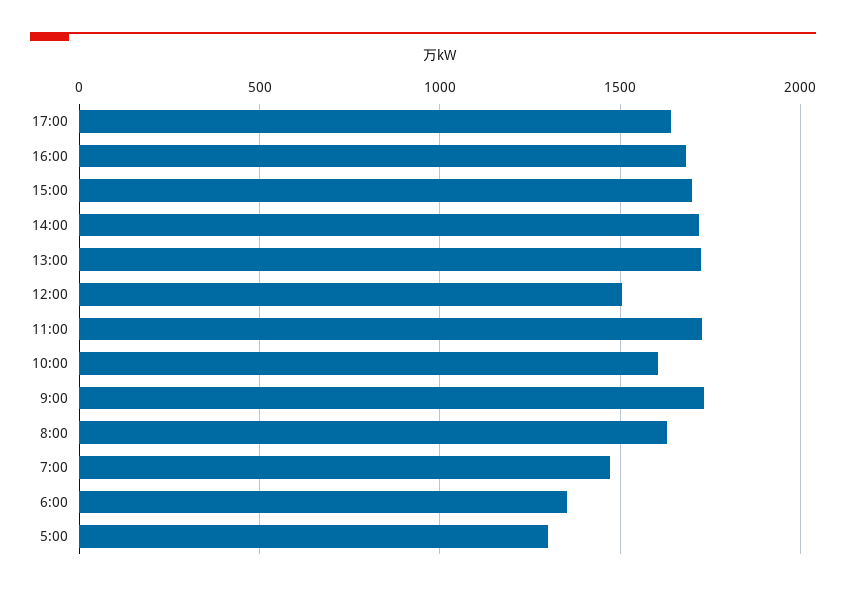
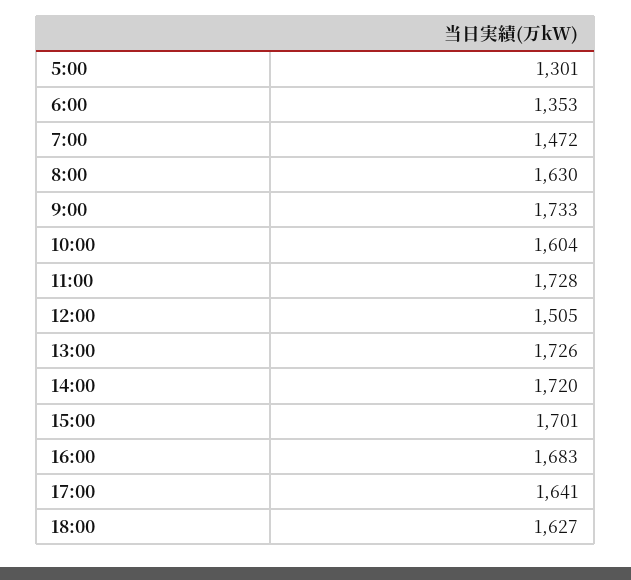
18:00: none -> 1627

